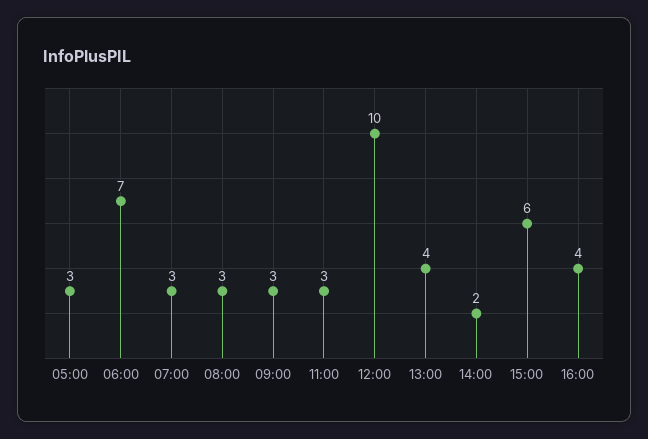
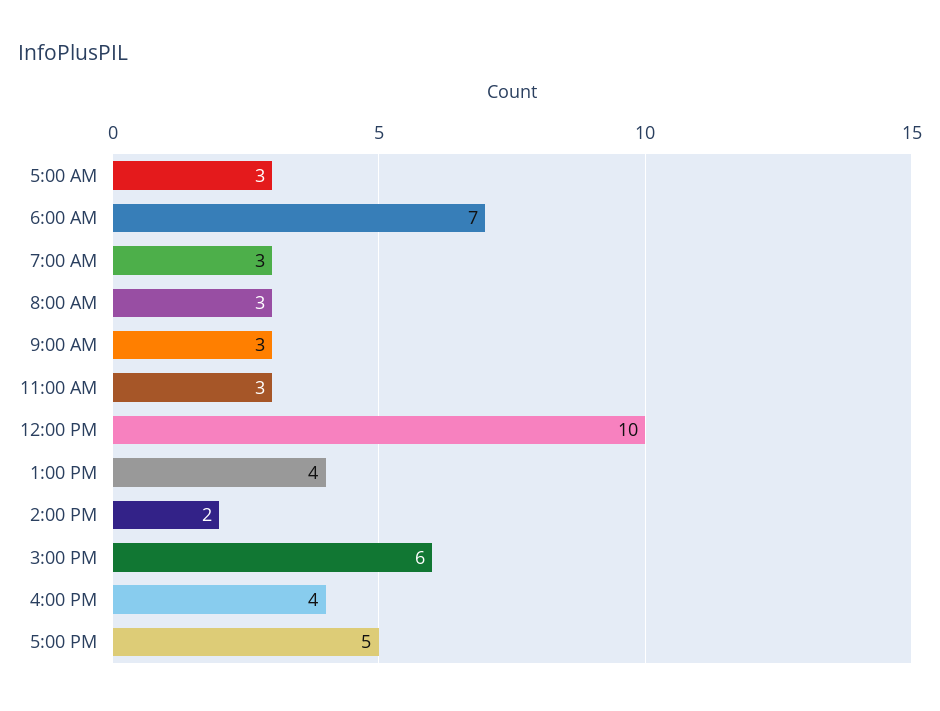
5:00 PM: none -> 5

